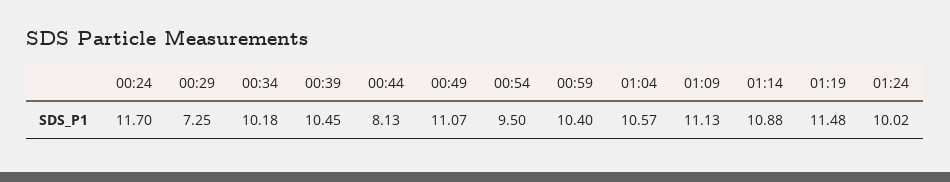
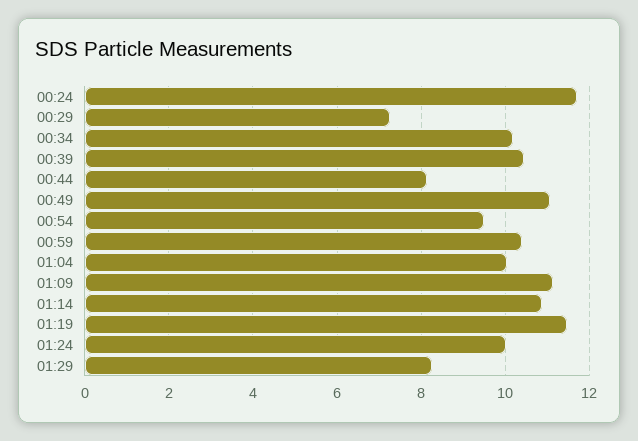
01:04: 10.57 -> 10
01:29: none -> 8.2

